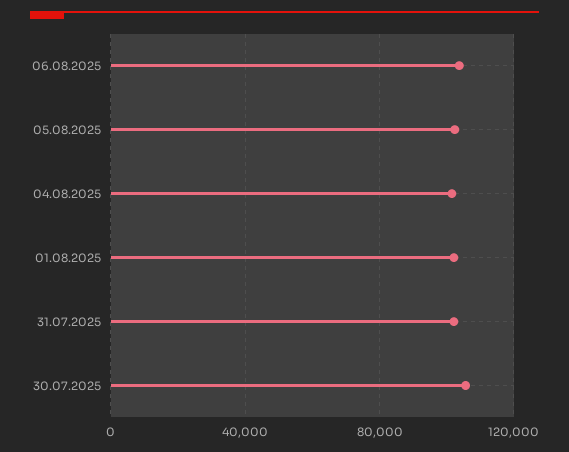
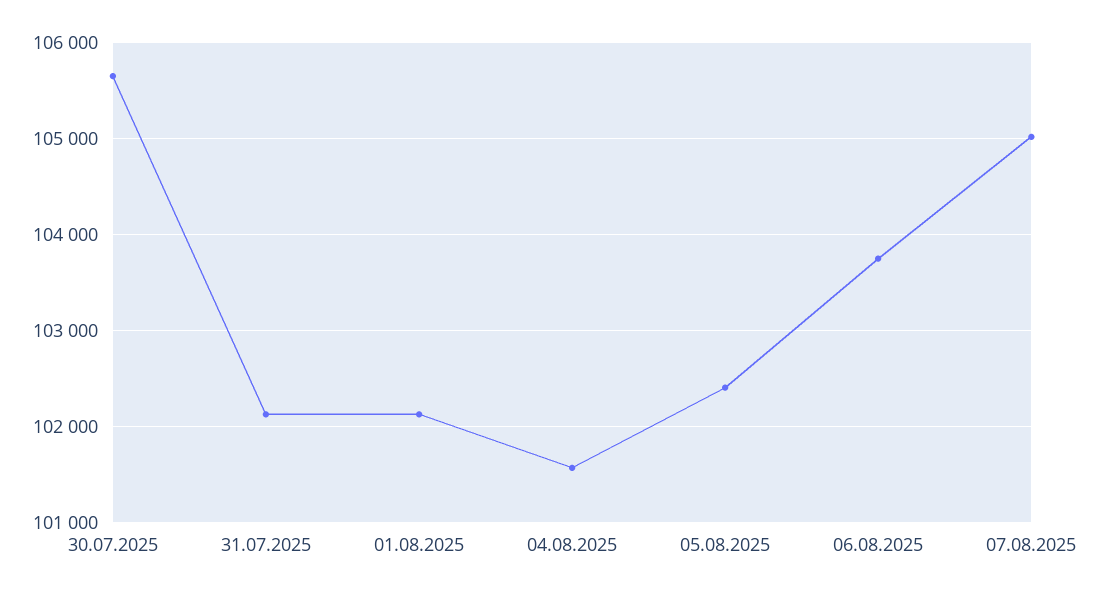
07.08.2025: none -> 105000

